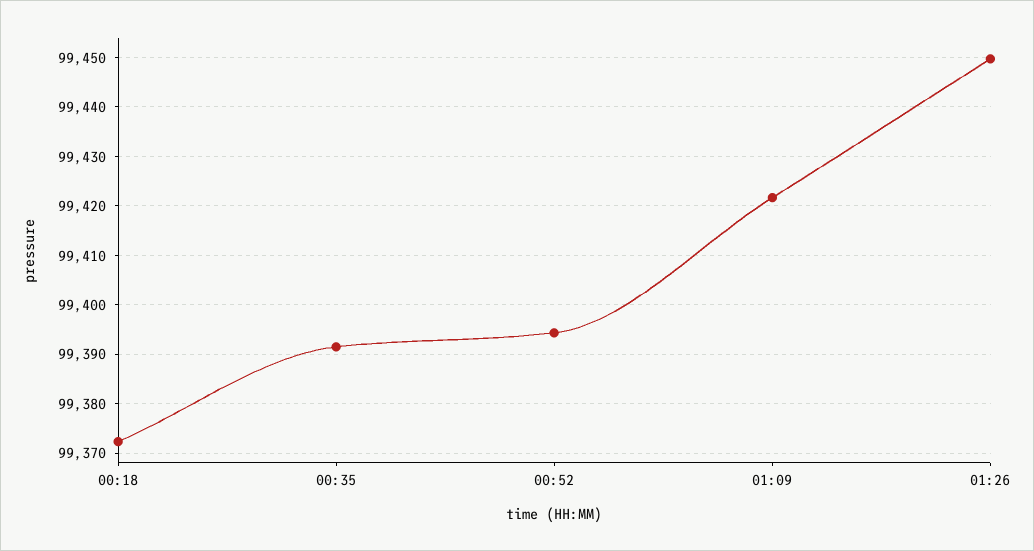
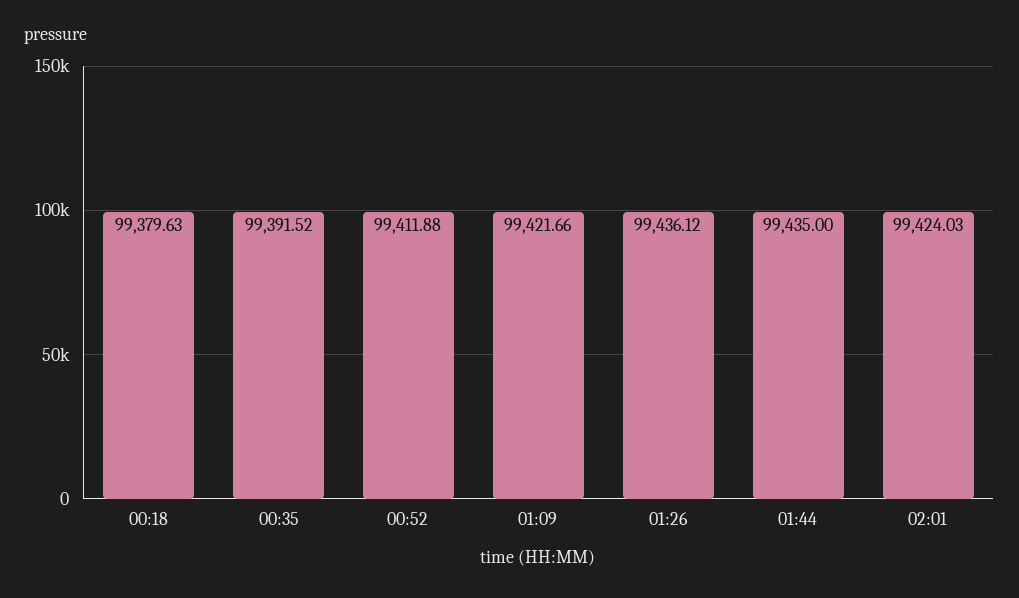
00:18: 99372 -> 99379.63
00:52: 99394 -> 99411.88
01:26: 99450 -> 99436.12
01:44: none -> 99435
02:01: none -> 99424.03

